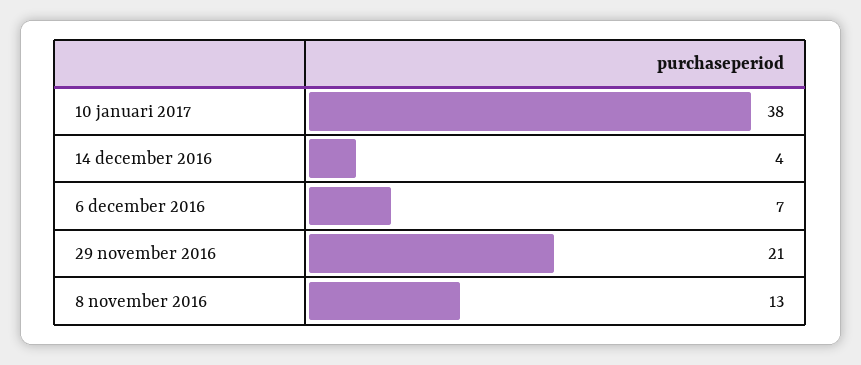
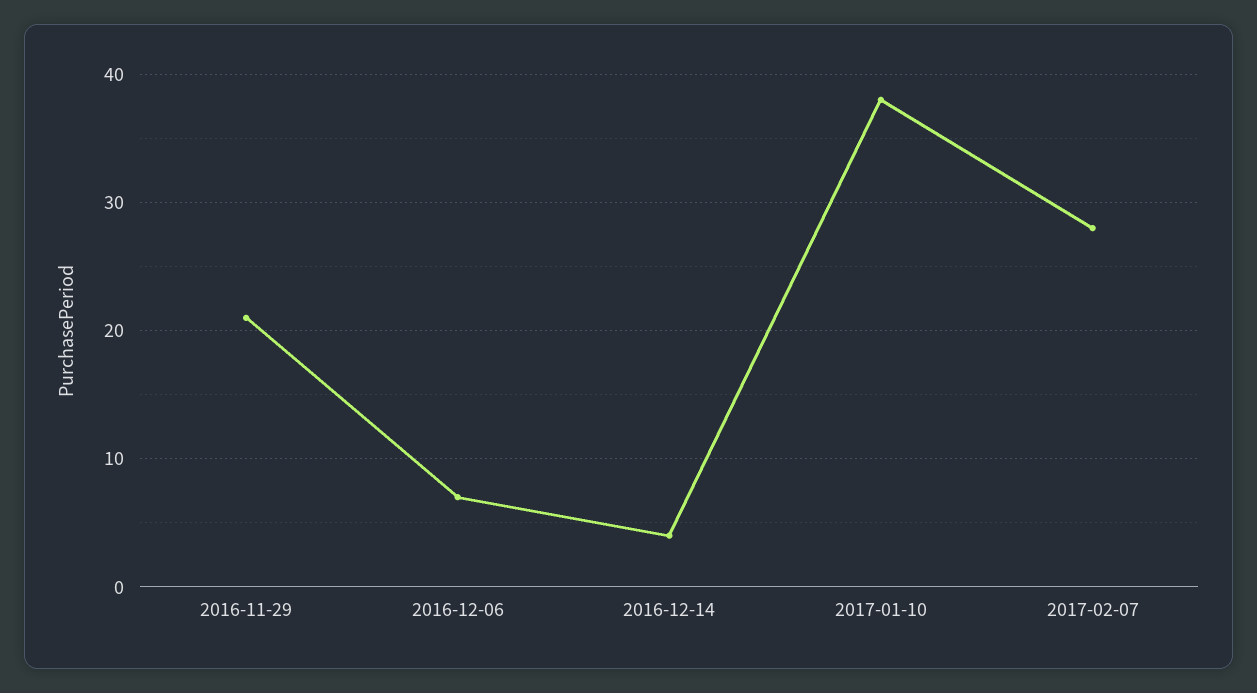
8 november 2016: 13 -> none
2017-02-07: none -> 28

